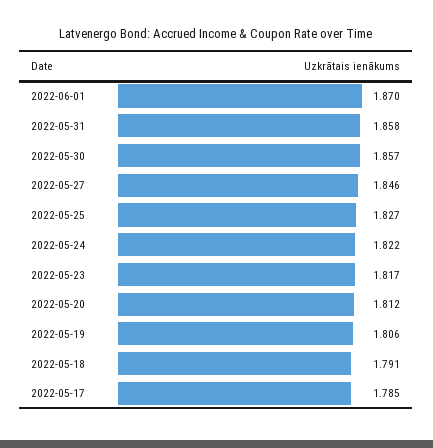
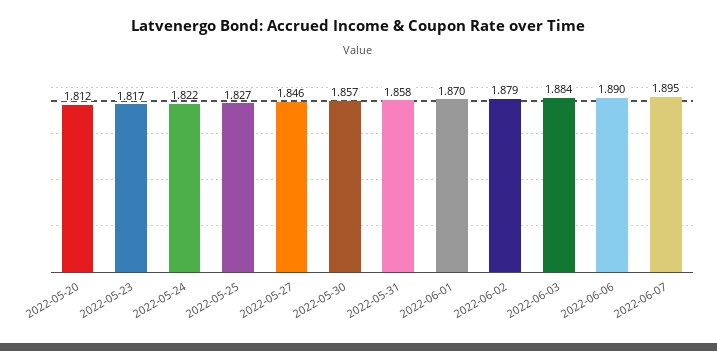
2022-05-19: 1.806 -> none
2022-05-18: 1.791 -> none
2022-05-17: 1.785 -> none
2022-06-02: none -> 1.879
2022-06-03: none -> 1.884
2022-06-06: none -> 1.89
2022-06-07: none -> 1.895

